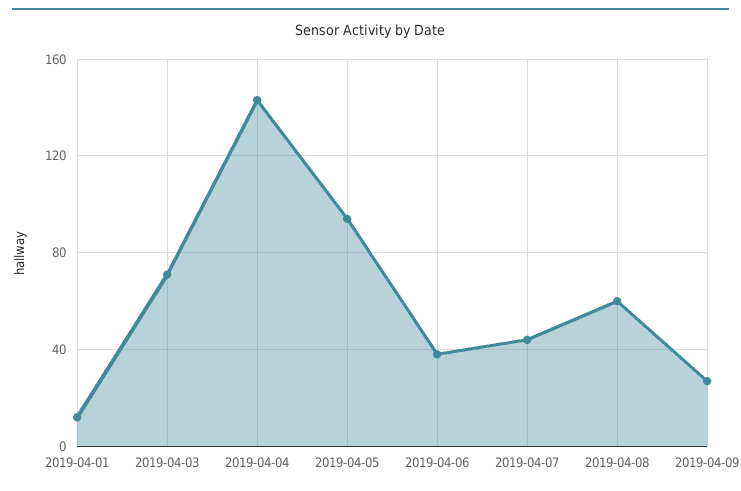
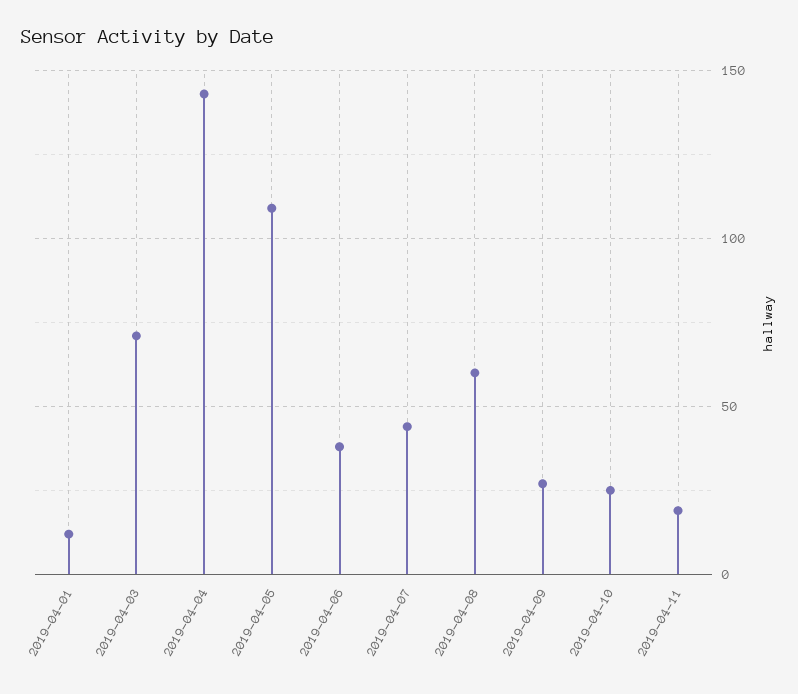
2019-04-05: 95 -> 110
2019-04-10: none -> 25
2019-04-11: none -> 20

